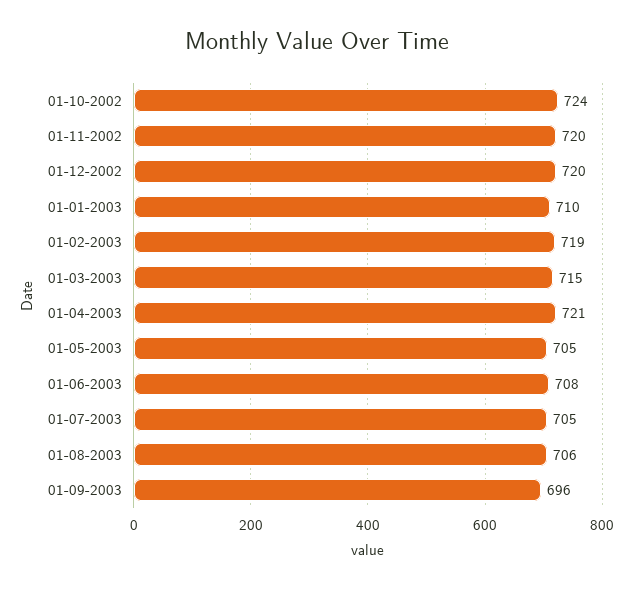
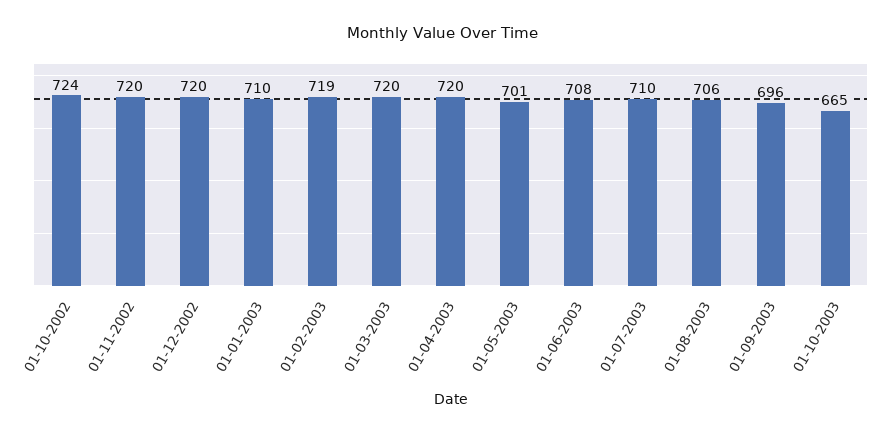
01-03-2003: 715 -> 720
01-04-2003: 721 -> 720
01-05-2003: 705 -> 701
01-07-2003: 705 -> 710
01-10-2003: none -> 665

